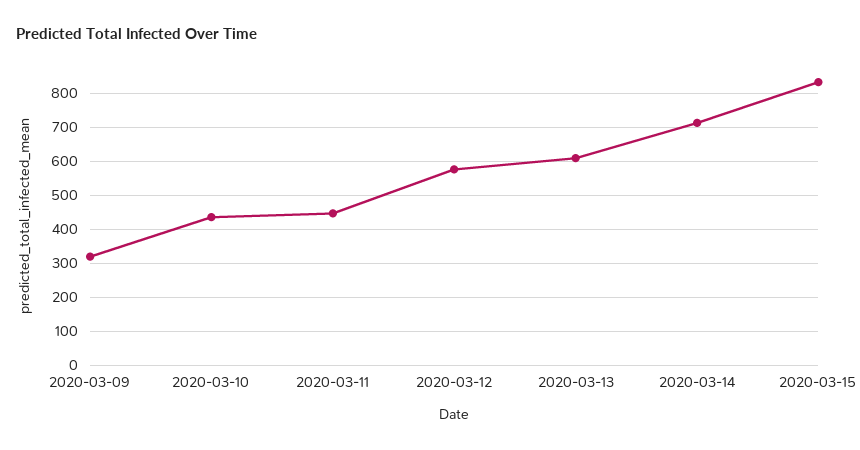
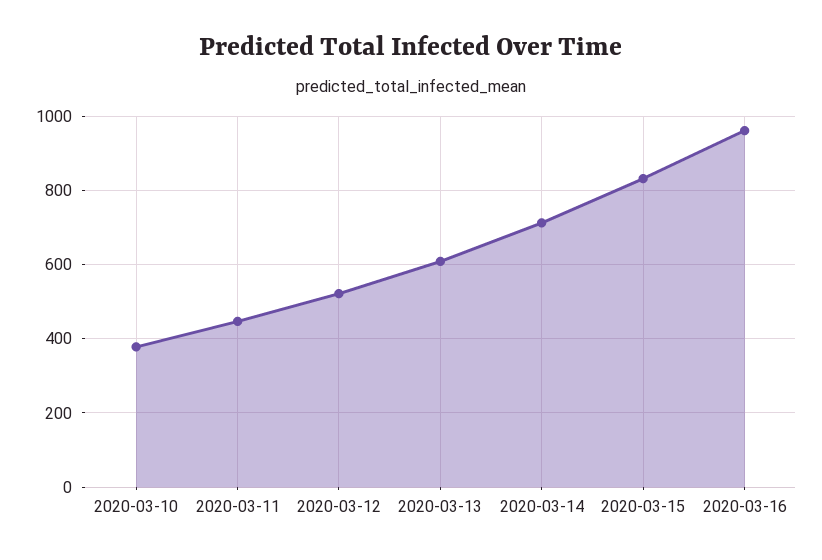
2020-03-09: 320 -> none
2020-03-10: 440 -> 380
2020-03-12: 580 -> 520
2020-03-16: none -> 960

